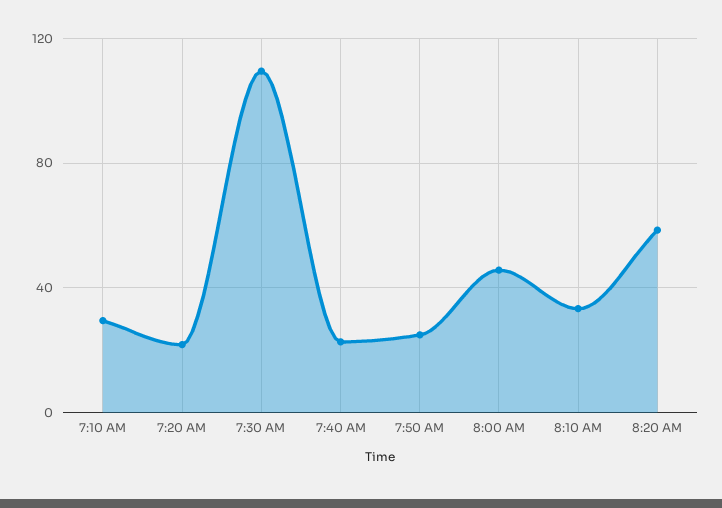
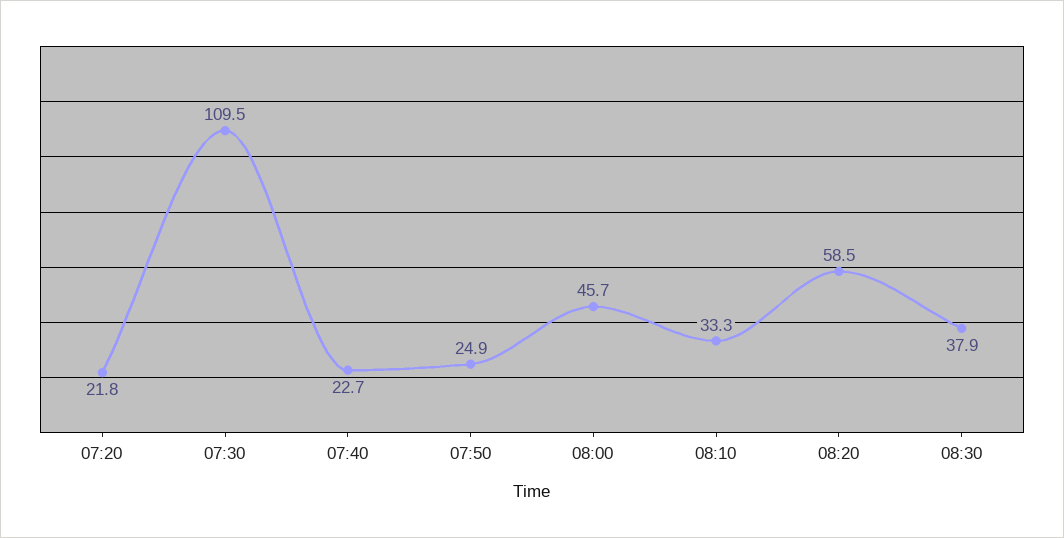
7:10 AM: 30 -> none
08:30: none -> 37.9

